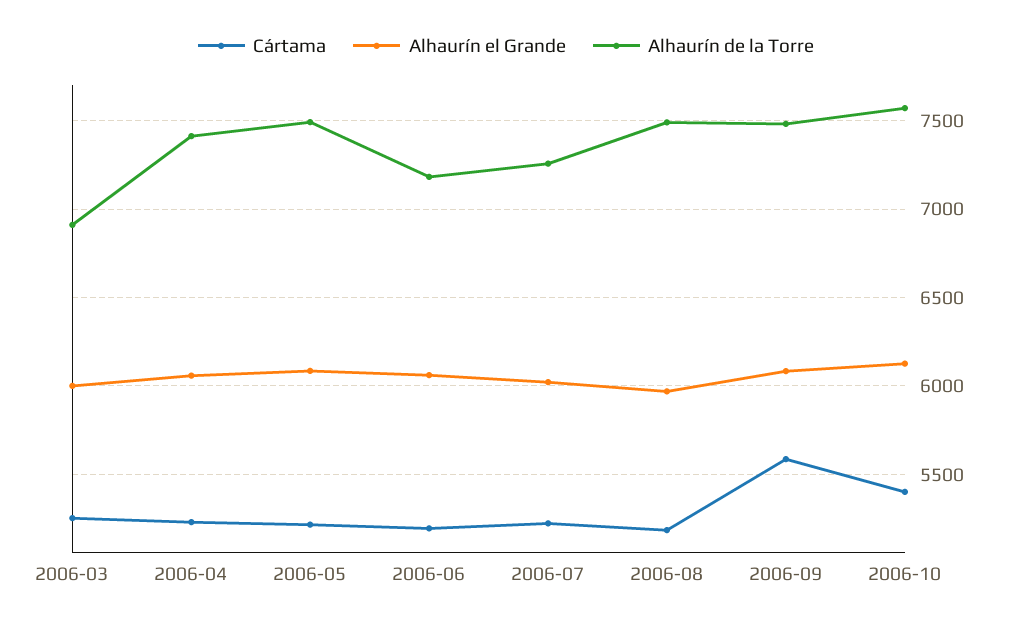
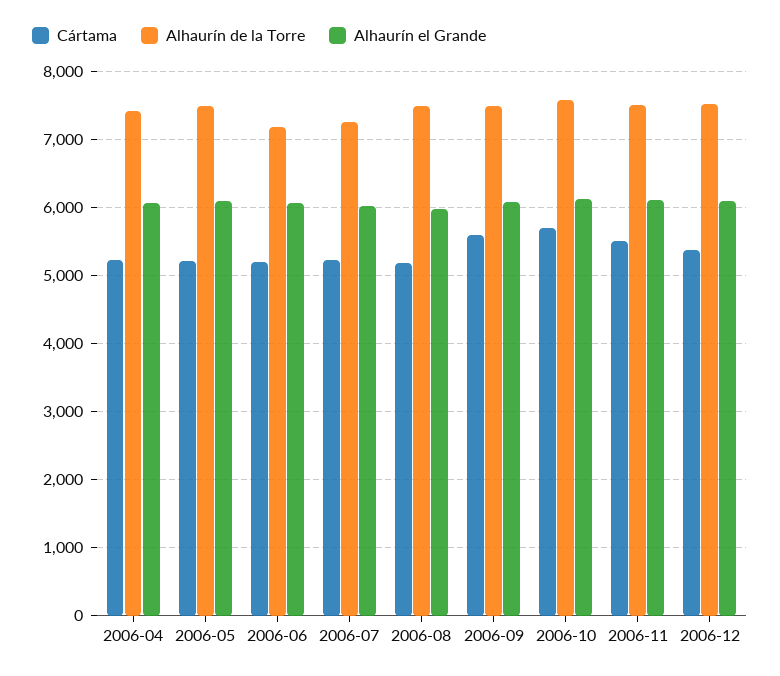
Cártama, 2006-03: 5250 -> none
Alhaurín el Grande, 2006-03: 6000 -> none
Alhaurín de la Torre, 2006-03: 6900 -> none
Cártama, 2006-10: 5400 -> 5700
Cártama, 2006-11: none -> 5500
Alhaurín de la Torre, 2006-11: none -> 7500
Alhaurín el Grande, 2006-11: none -> 6100
Cártama, 2006-12: none -> 5400
Alhaurín de la Torre, 2006-12: none -> 7500
Alhaurín el Grande, 2006-12: none -> 6100

